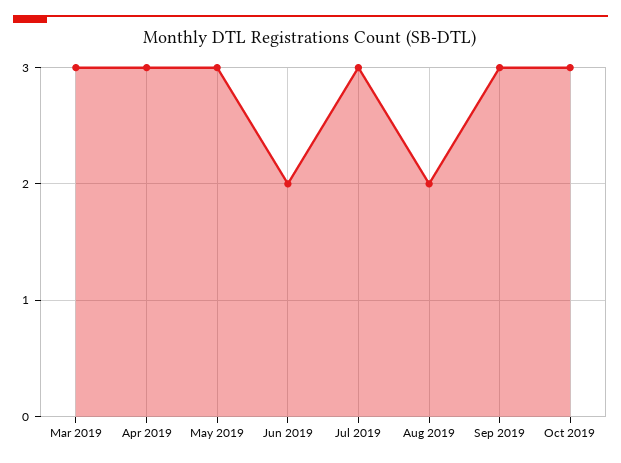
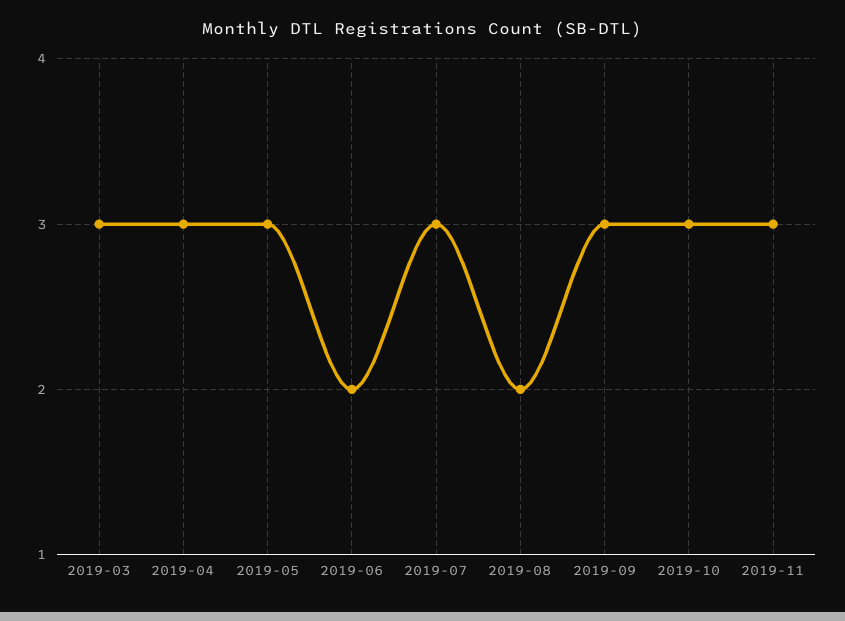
2019-11: none -> 3

